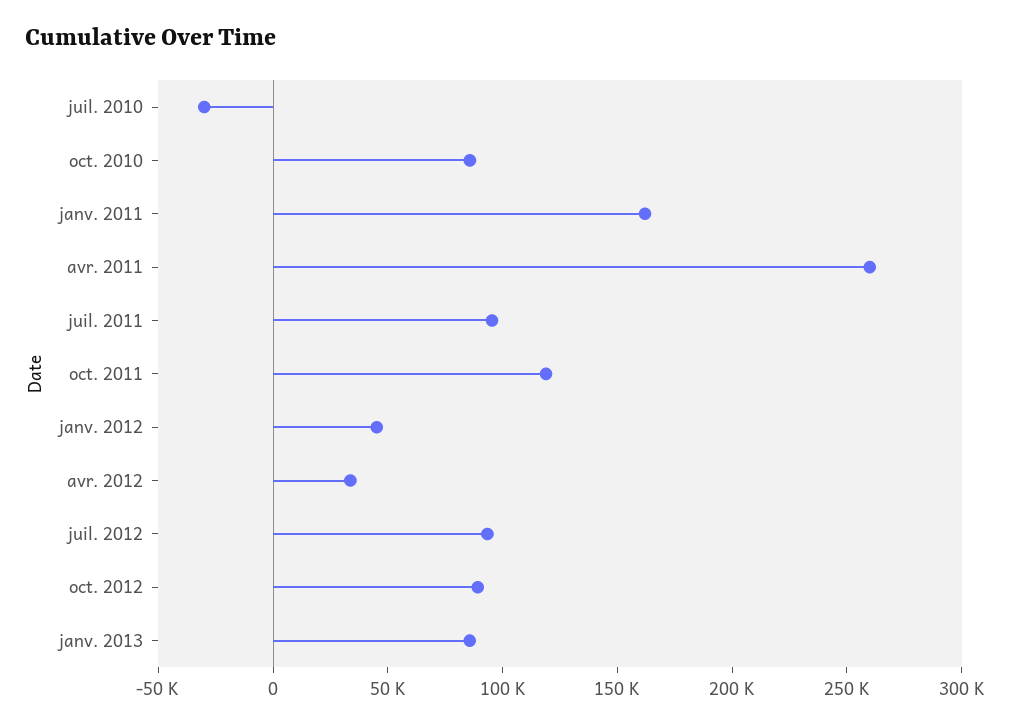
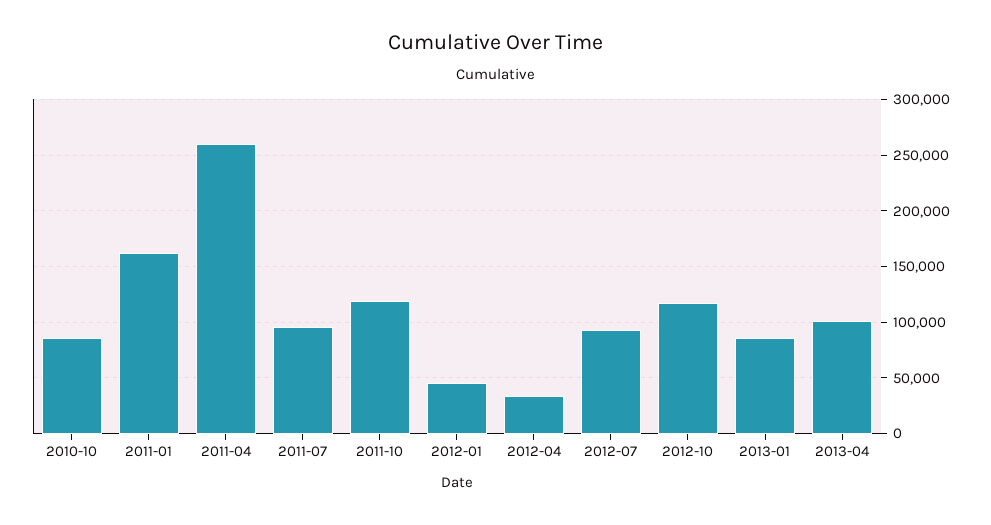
juil. 2010: -30000 -> none
oct. 2012: 90000 -> 120000
2013-04: none -> 100000

